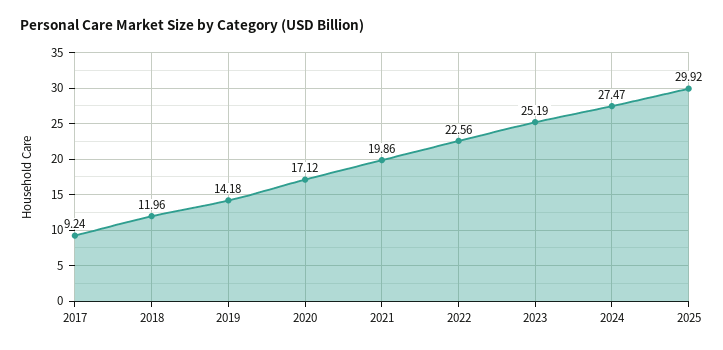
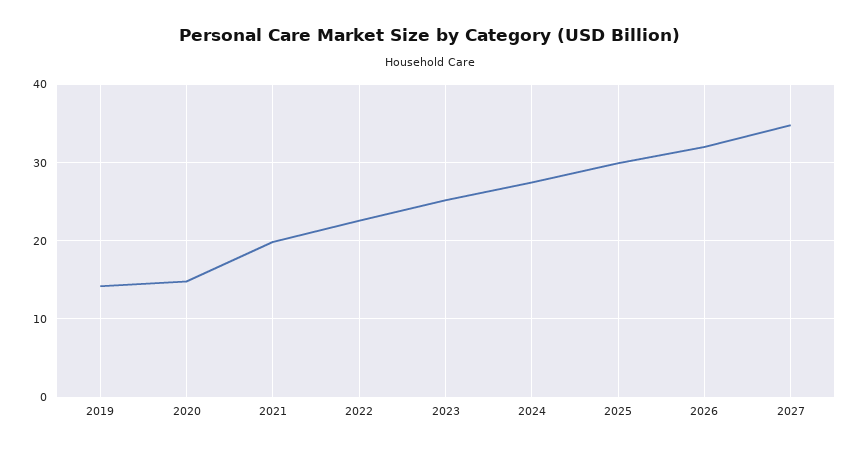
2017: 9.24 -> none
2018: 11.96 -> none
2020: 17.12 -> 15
2026: none -> 32
2027: none -> 35

